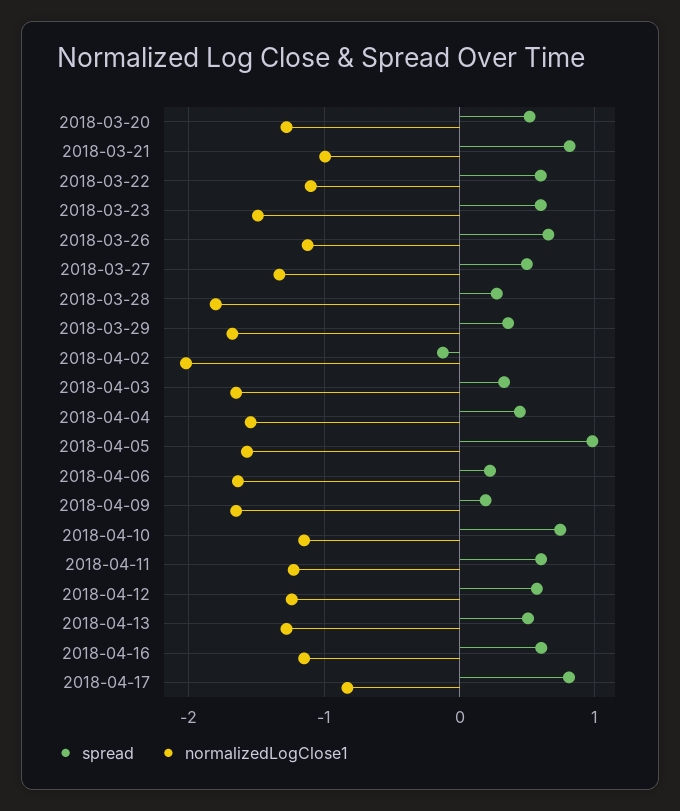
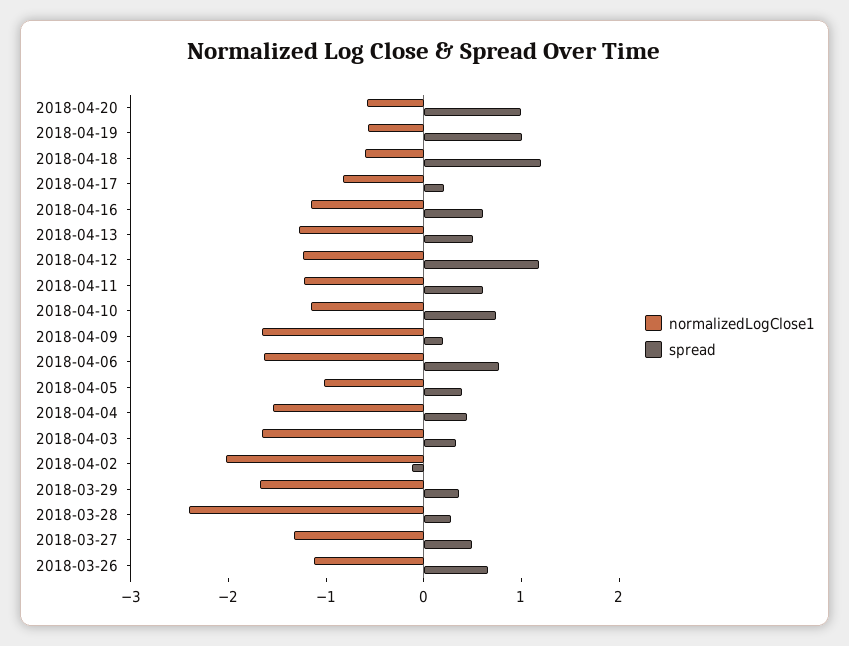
spread, 2018-03-20: 0.5 -> none
normalizedLogClose1, 2018-03-20: -1.3 -> none
spread, 2018-03-21: 0.8 -> none
normalizedLogClose1, 2018-03-21: -1 -> none
spread, 2018-03-22: 0.6 -> none
normalizedLogClose1, 2018-03-22: -1.1 -> none
spread, 2018-03-23: 0.6 -> none
normalizedLogClose1, 2018-03-23: -1.5 -> none
normalizedLogClose1, 2018-03-28: -1.8 -> -2.4
spread, 2018-04-05: 1 -> 0.4
normalizedLogClose1, 2018-04-05: -1.6 -> -1
spread, 2018-04-06: 0.2 -> 0.8
spread, 2018-04-12: 0.6 -> 1.2
spread, 2018-04-17: 0.8 -> 0.2
normalizedLogClose1, 2018-04-20: none -> -0.6
spread, 2018-04-20: none -> 1
normalizedLogClose1, 2018-04-19: none -> -0.6
spread, 2018-04-19: none -> 1
normalizedLogClose1, 2018-04-18: none -> -0.6
spread, 2018-04-18: none -> 1.2

